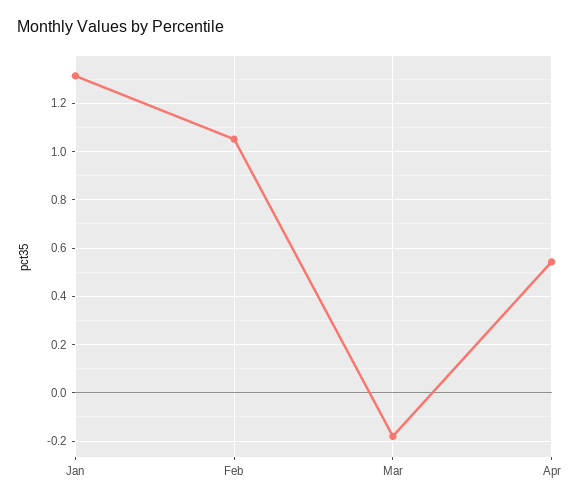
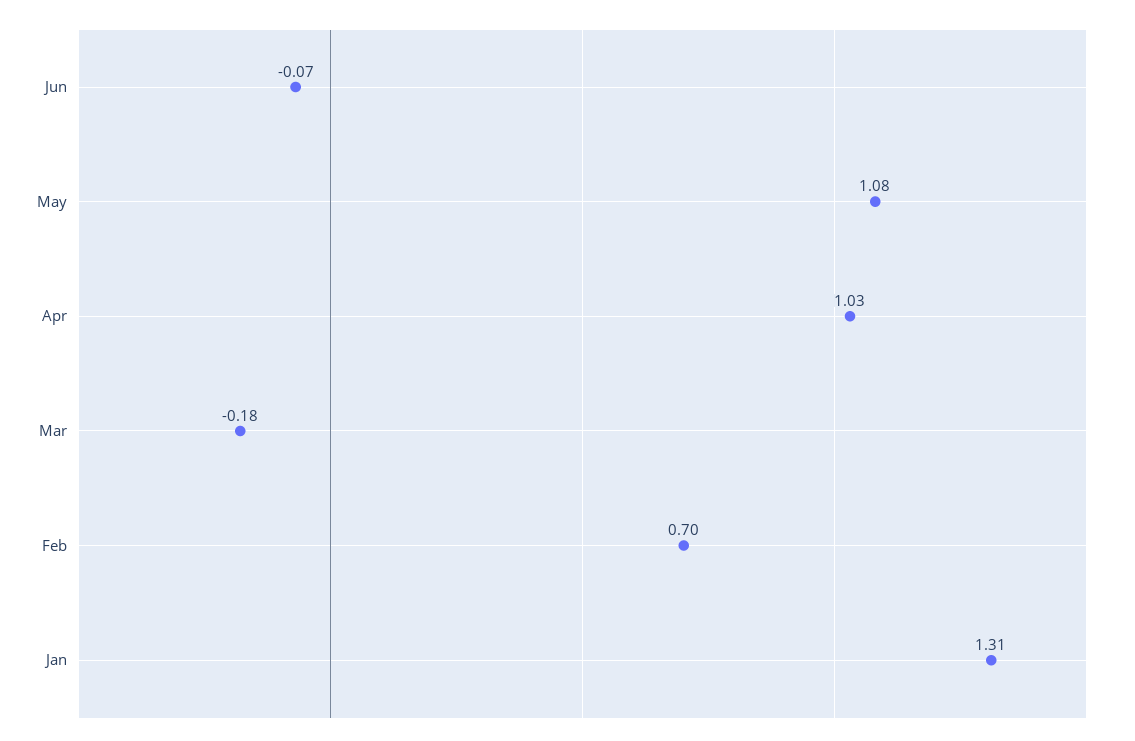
Feb: 1.05 -> 0.7
Apr: 0.55 -> 1.03
Jun: none -> -0.07
May: none -> 1.08

